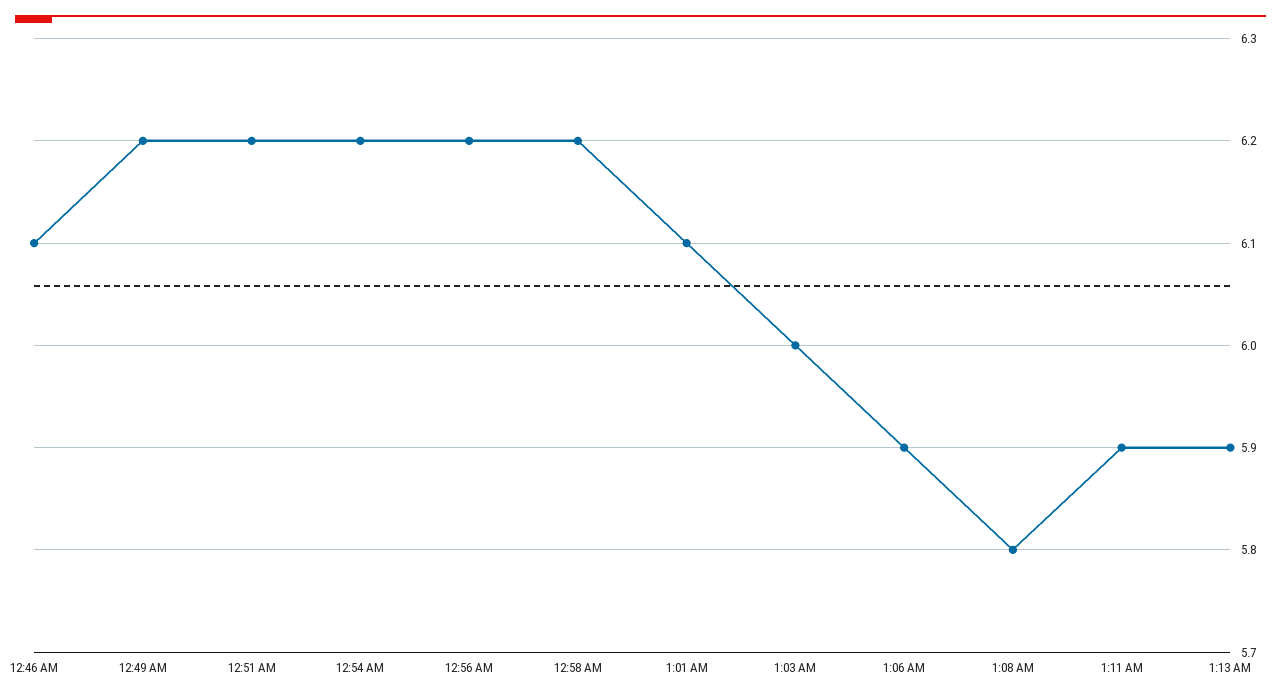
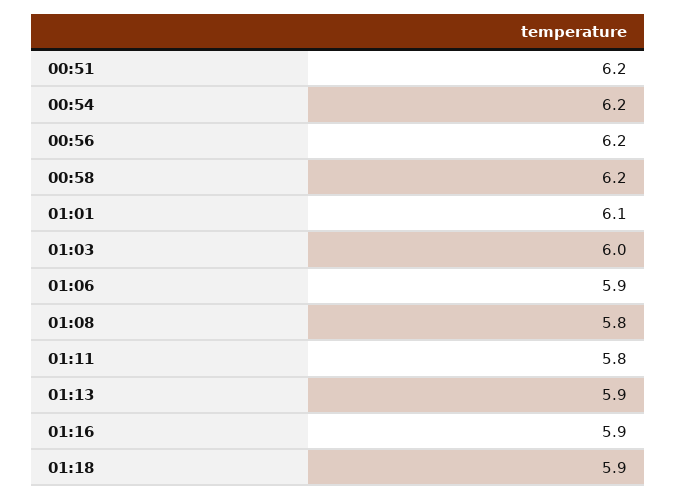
12:46 AM: 6.1 -> none
12:49 AM: 6.2 -> none
1:11 AM: 5.9 -> 5.8
01:16: none -> 5.9
01:18: none -> 5.9

